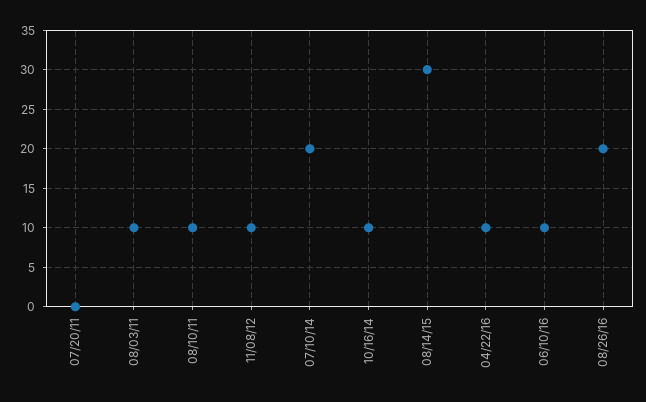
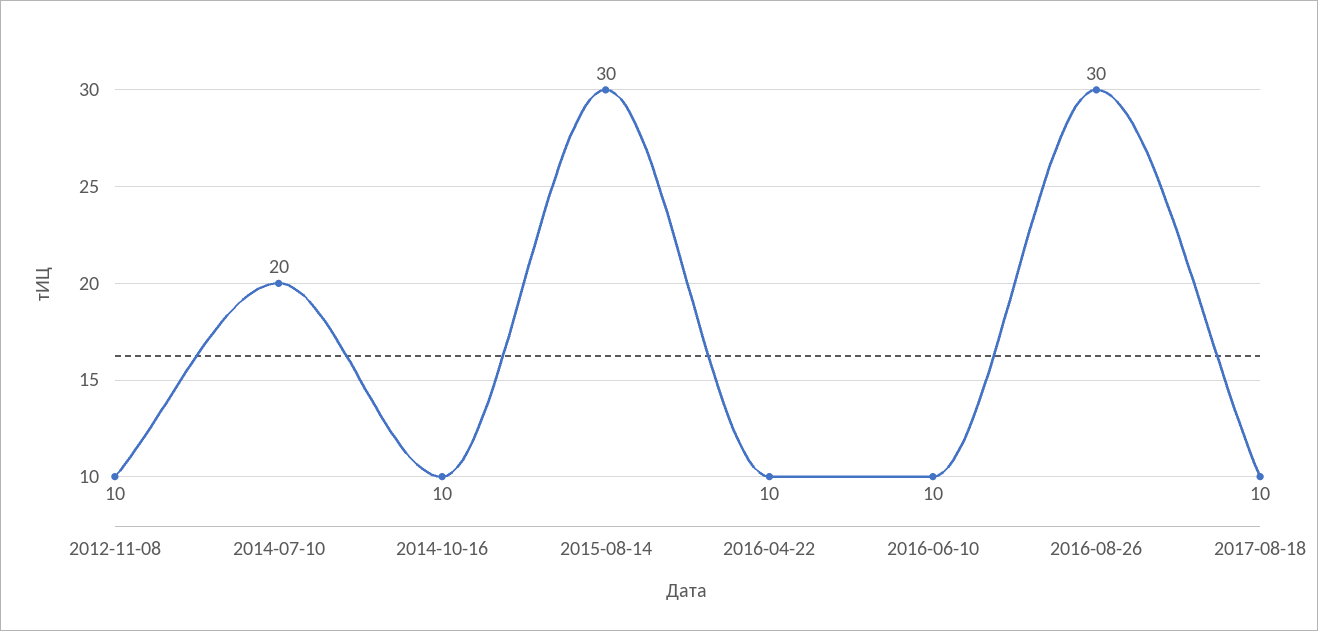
07/20/11: 0 -> none
08/03/11: 10 -> none
08/10/11: 10 -> none
08/26/16: 20 -> 30
2017-08-18: none -> 10

